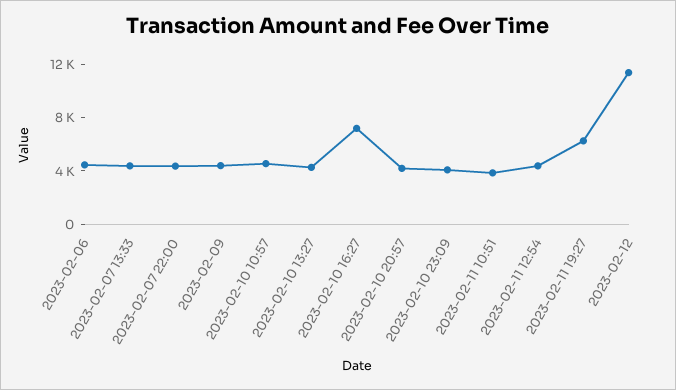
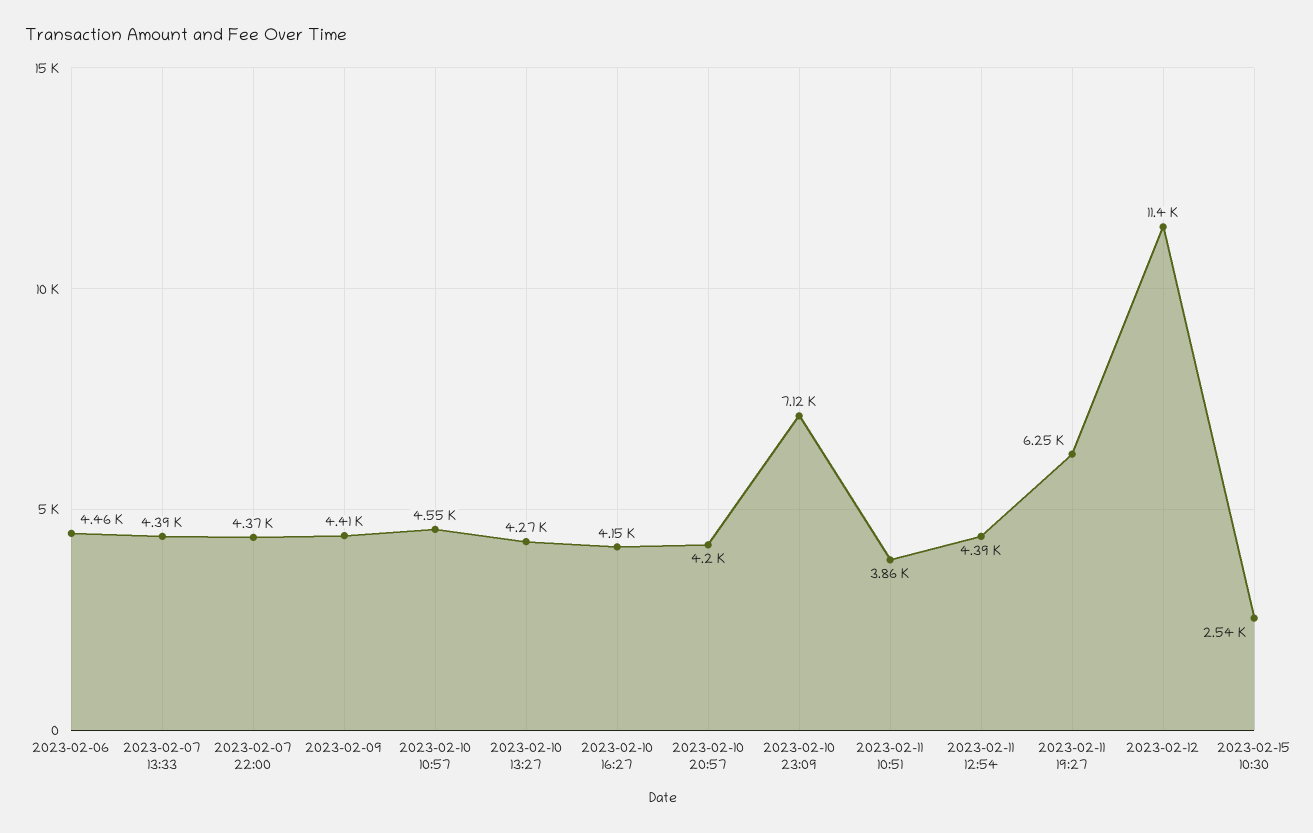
2023-02-10 16:27: 7000 -> 4150
2023-02-10 23:09: 4000 -> 7120
2023-02-15 10:30: none -> 2540

